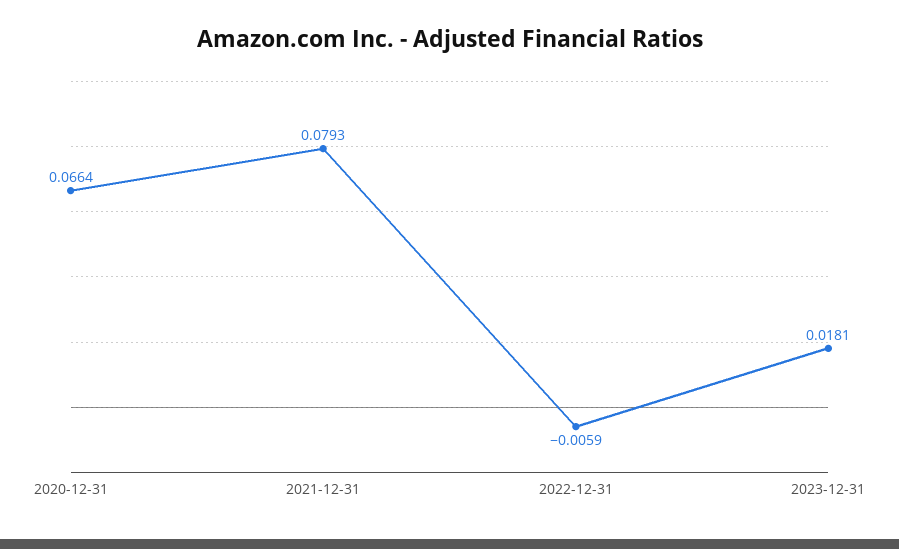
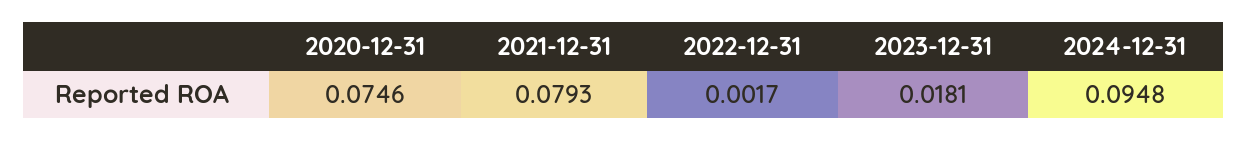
2020-12-31: 0.0664 -> 0.0746
2022-12-31: -0.0059 -> 0.0017
2024-12-31: none -> 0.0948

